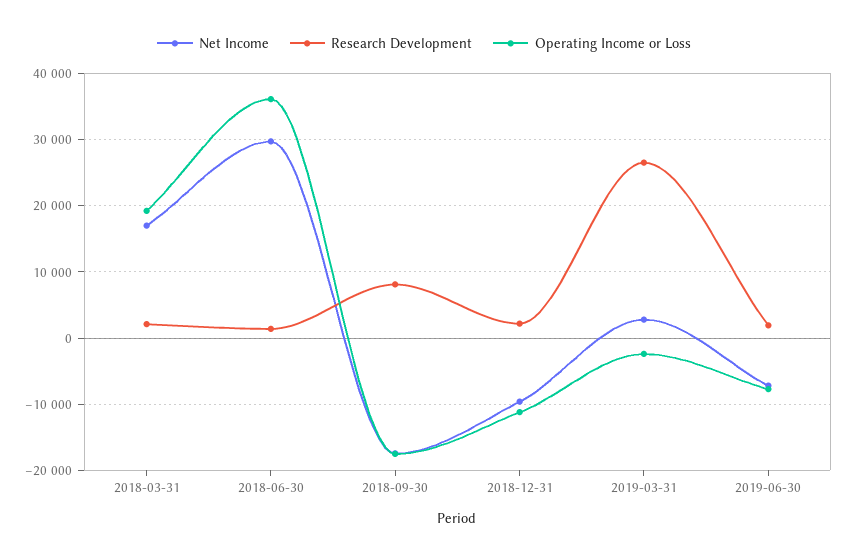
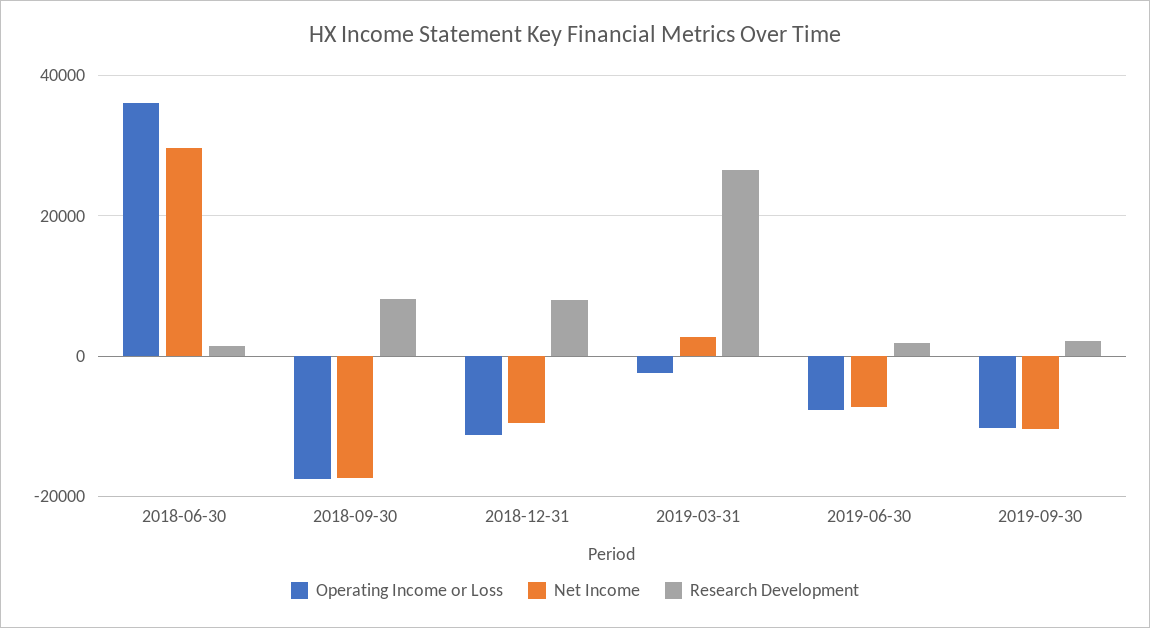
Net Income, 2018-03-31: 17000 -> none
Research Development, 2018-03-31: 2000 -> none
Operating Income or Loss, 2018-03-31: 19000 -> none
Research Development, 2018-12-31: 2000 -> 8000
Operating Income or Loss, 2019-09-30: none -> -10000
Net Income, 2019-09-30: none -> -10000
Research Development, 2019-09-30: none -> 2000

